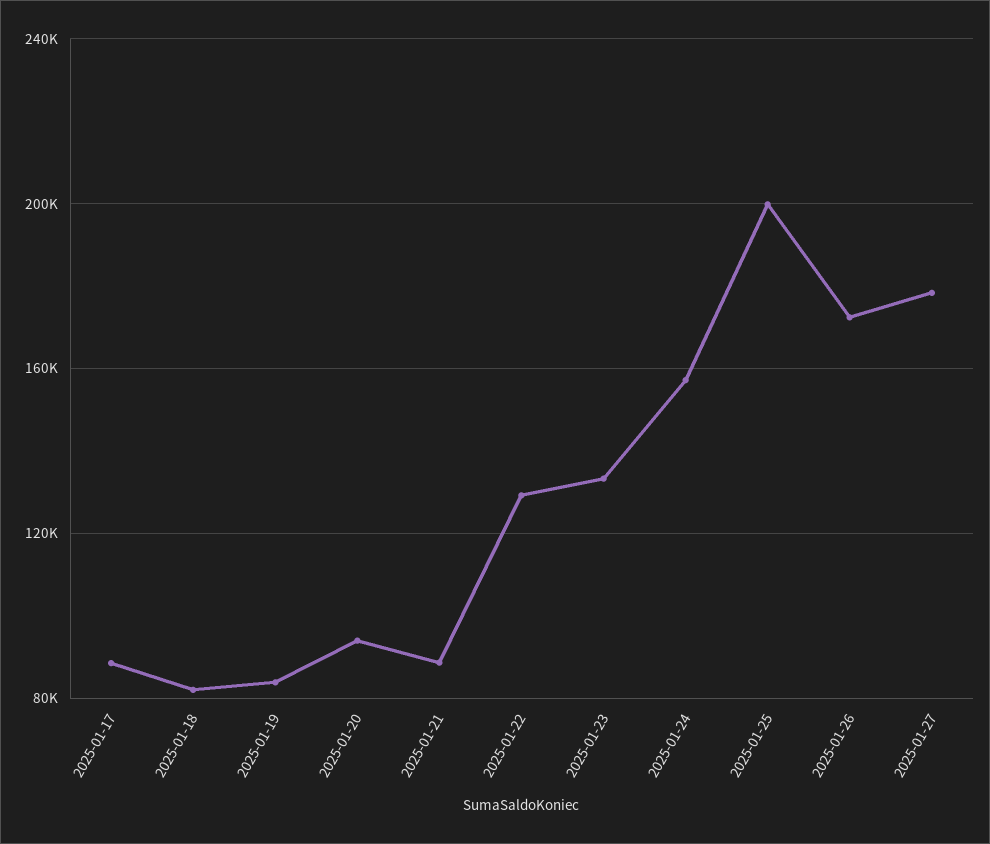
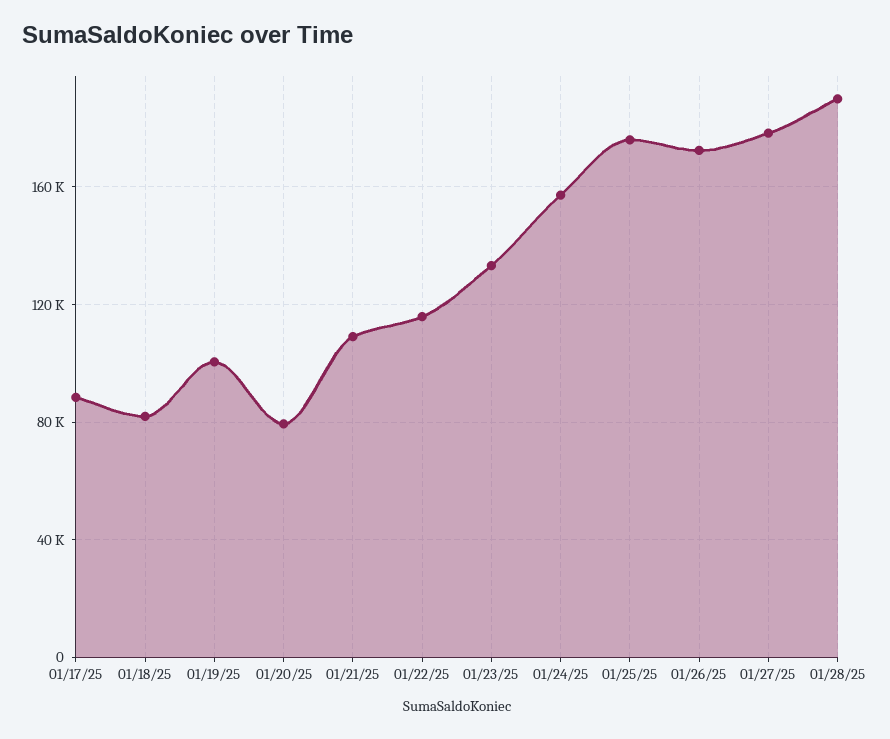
2025-01-19: 85000 -> 100000
2025-01-20: 95000 -> 80000
2025-01-21: 90000 -> 110000
2025-01-22: 130000 -> 115000
2025-01-25: 200000 -> 175000
01/28/25: none -> 190000

